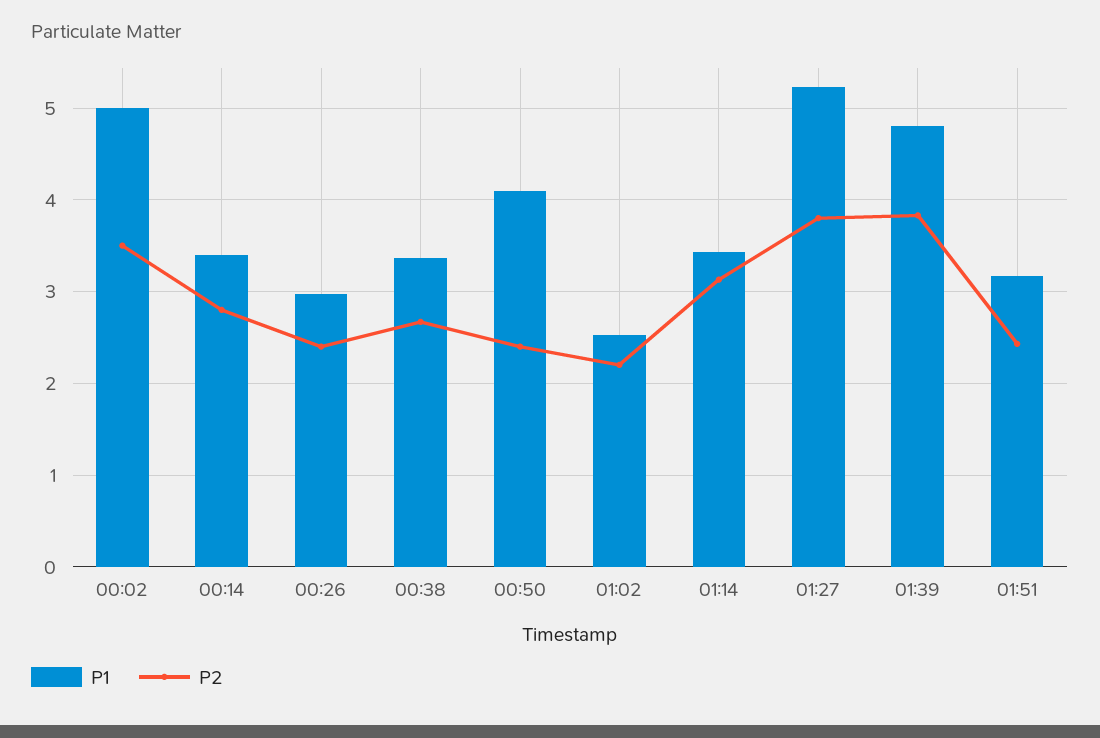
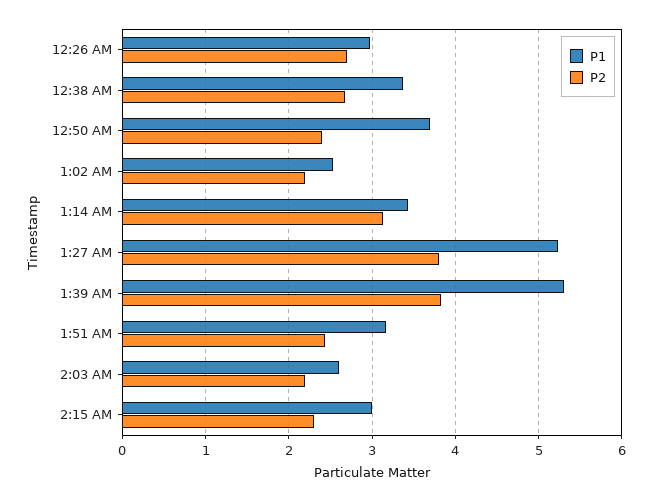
P1, 00:02: 5 -> none
P2, 00:02: 3.5 -> none
P1, 00:14: 3.4 -> none
P2, 00:14: 2.8 -> none
P2, 00:26: 2.4 -> 2.7
P1, 00:50: 4.1 -> 3.7
P1, 01:39: 4.8 -> 5.3
P1, 2:03 AM: none -> 2.6
P2, 2:03 AM: none -> 2.2
P1, 2:15 AM: none -> 3
P2, 2:15 AM: none -> 2.3

